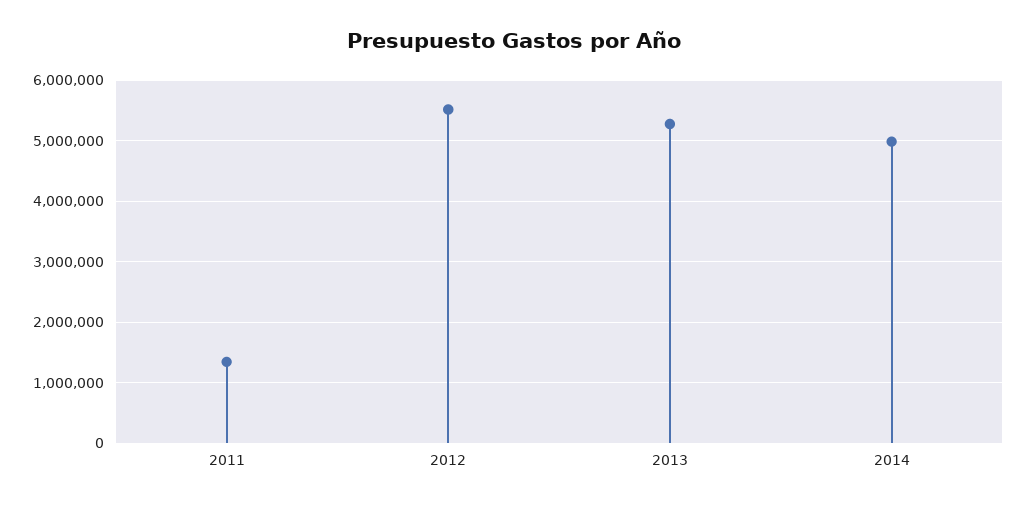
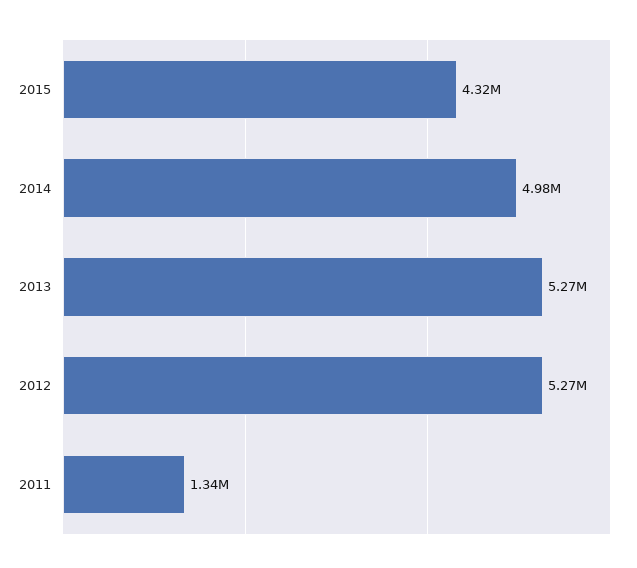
2012: 5500000 -> 5270000
2015: none -> 4320000

